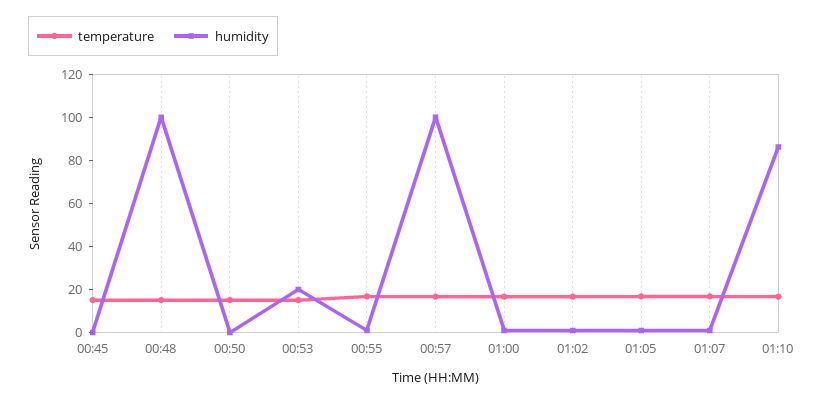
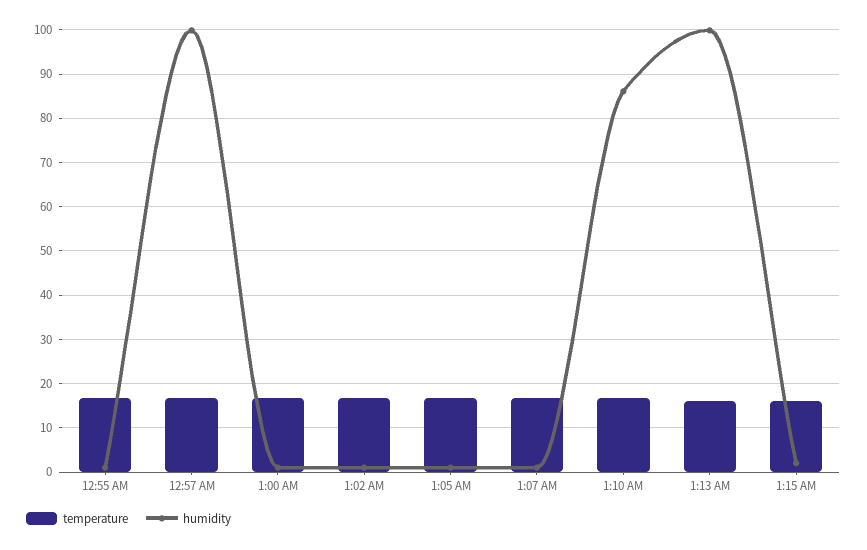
temperature, 00:45: 15 -> none
humidity, 00:45: 0 -> none
temperature, 00:48: 15 -> none
humidity, 00:48: 100 -> none
temperature, 00:50: 15 -> none
humidity, 00:50: 0 -> none
temperature, 00:53: 15 -> none
humidity, 00:53: 20 -> none
temperature, 1:13 AM: none -> 16
humidity, 1:13 AM: none -> 100
temperature, 1:15 AM: none -> 16
humidity, 1:15 AM: none -> 2

